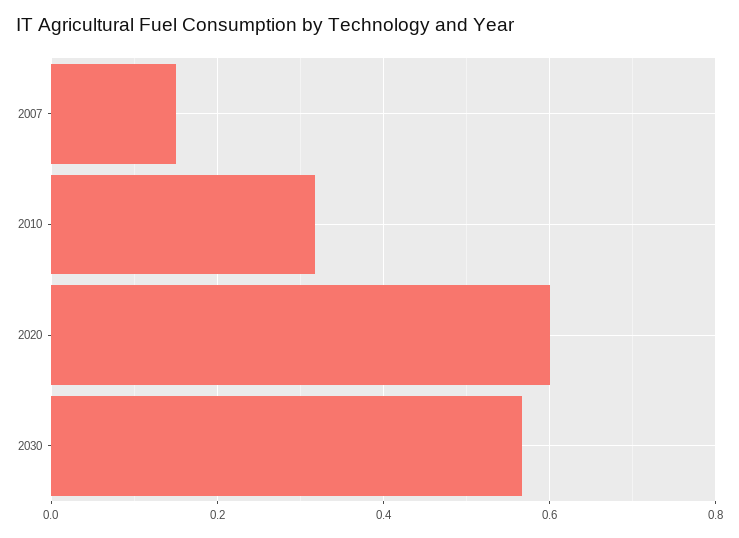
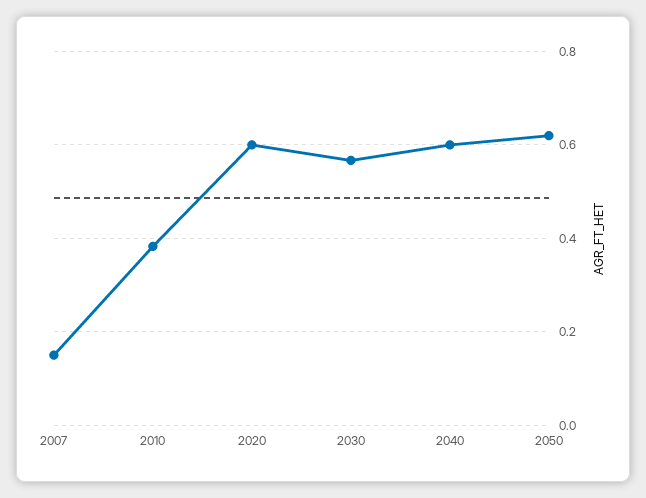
2010: 0.32 -> 0.38
2040: none -> 0.6
2050: none -> 0.62

